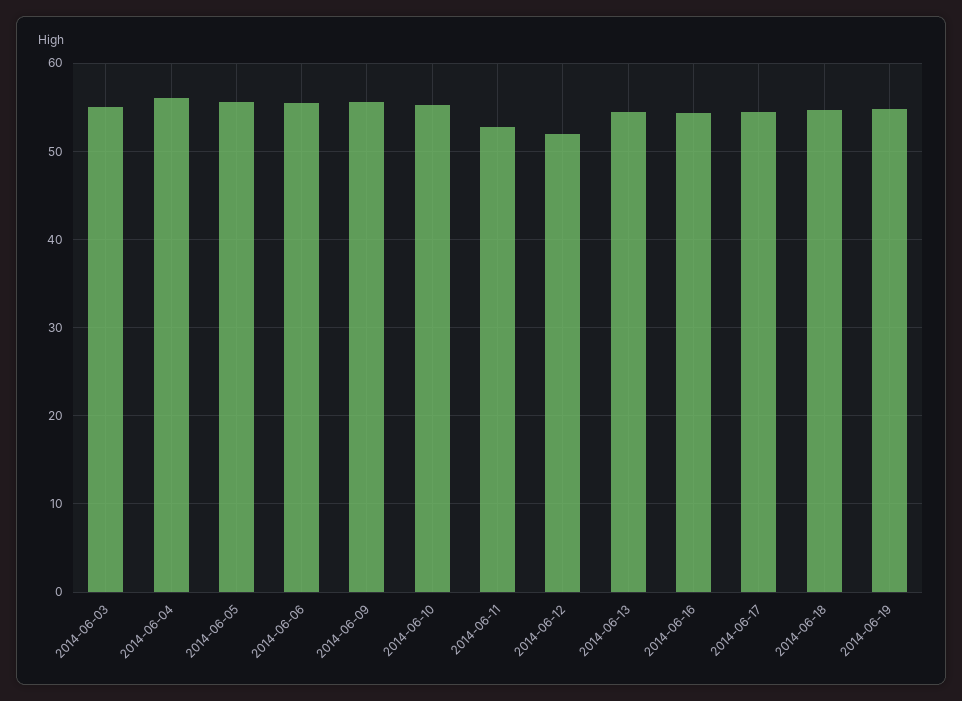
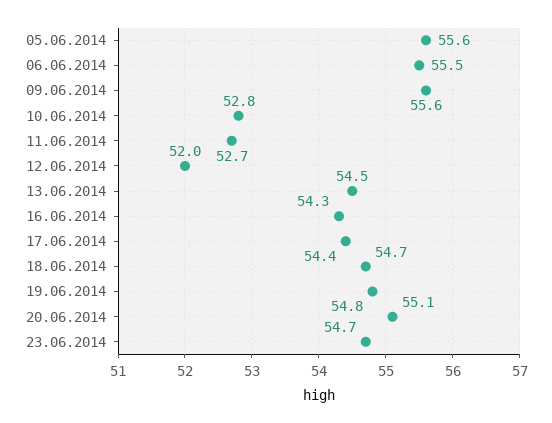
2014-06-03: 55 -> none
2014-06-04: 56 -> none
2014-06-10: 55 -> 52.8
20.06.2014: none -> 55.1
23.06.2014: none -> 54.7

